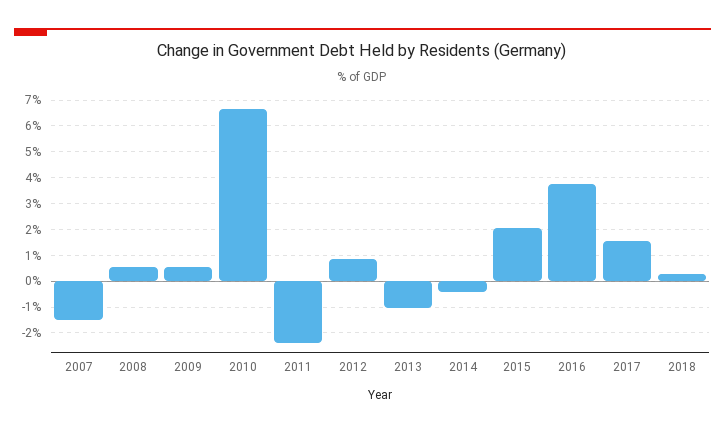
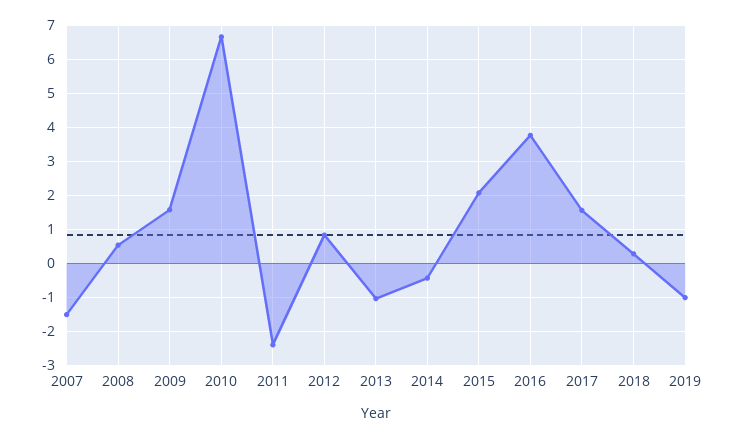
2009: 0.5 -> 1.6
2019: none -> -1

